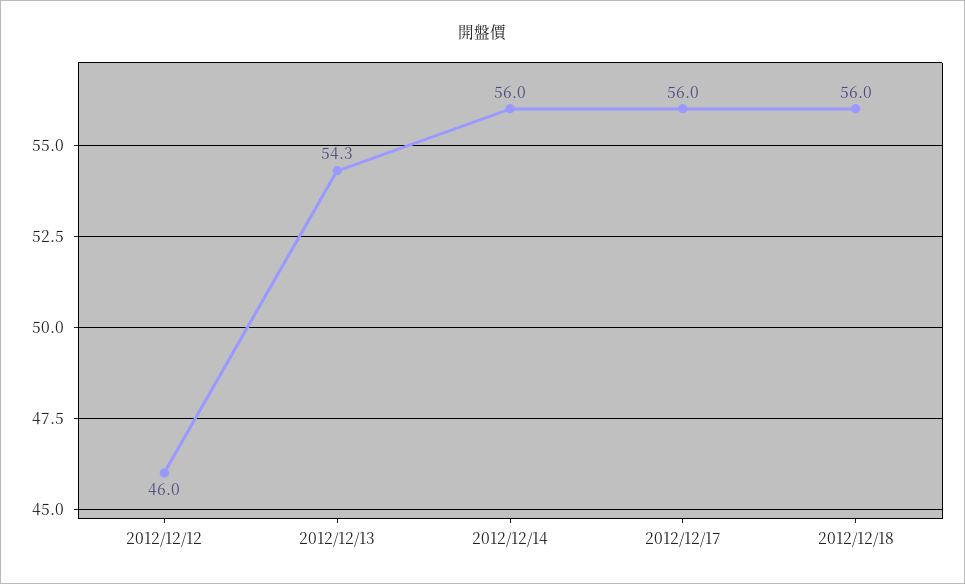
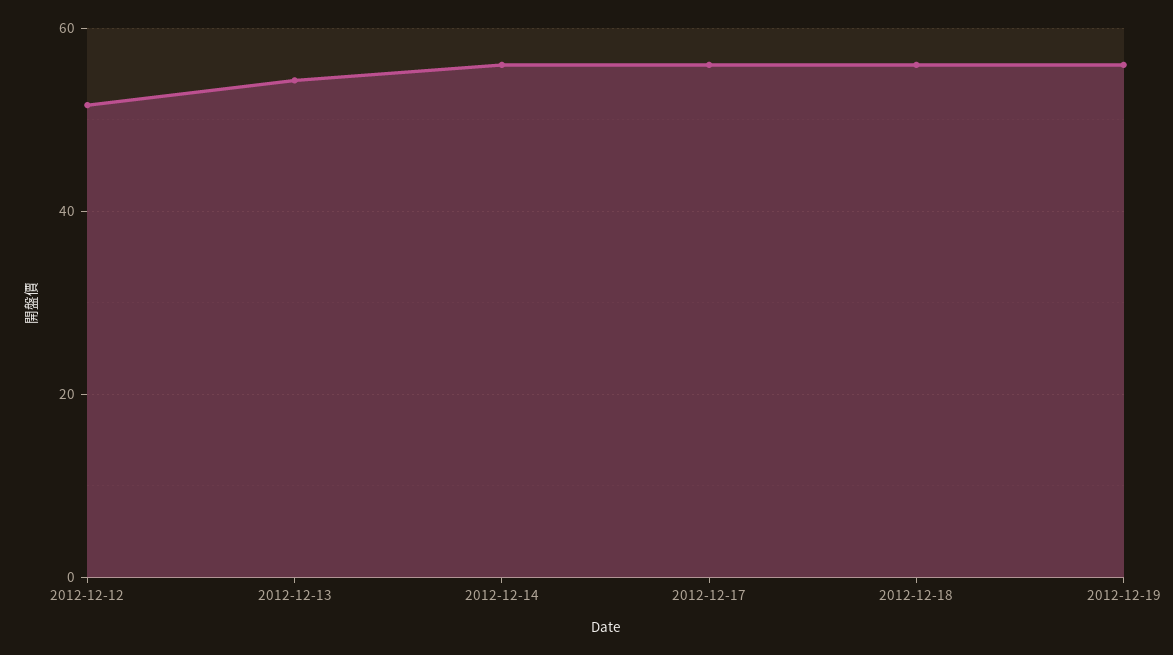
2012/12/12: 46 -> 52
2012-12-19: none -> 56

